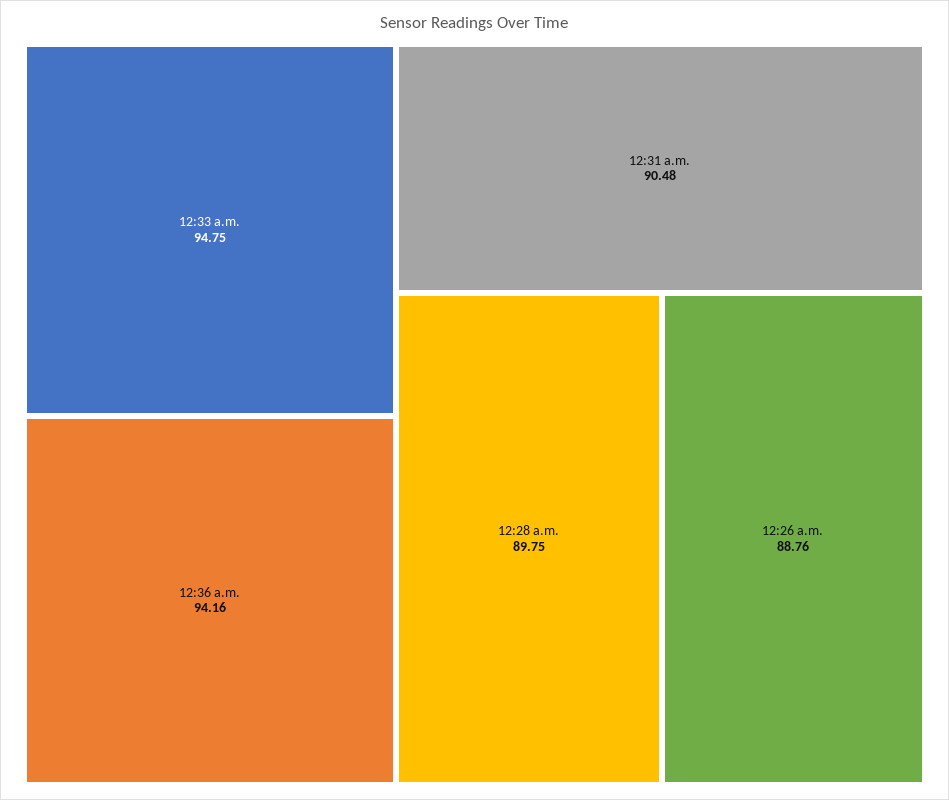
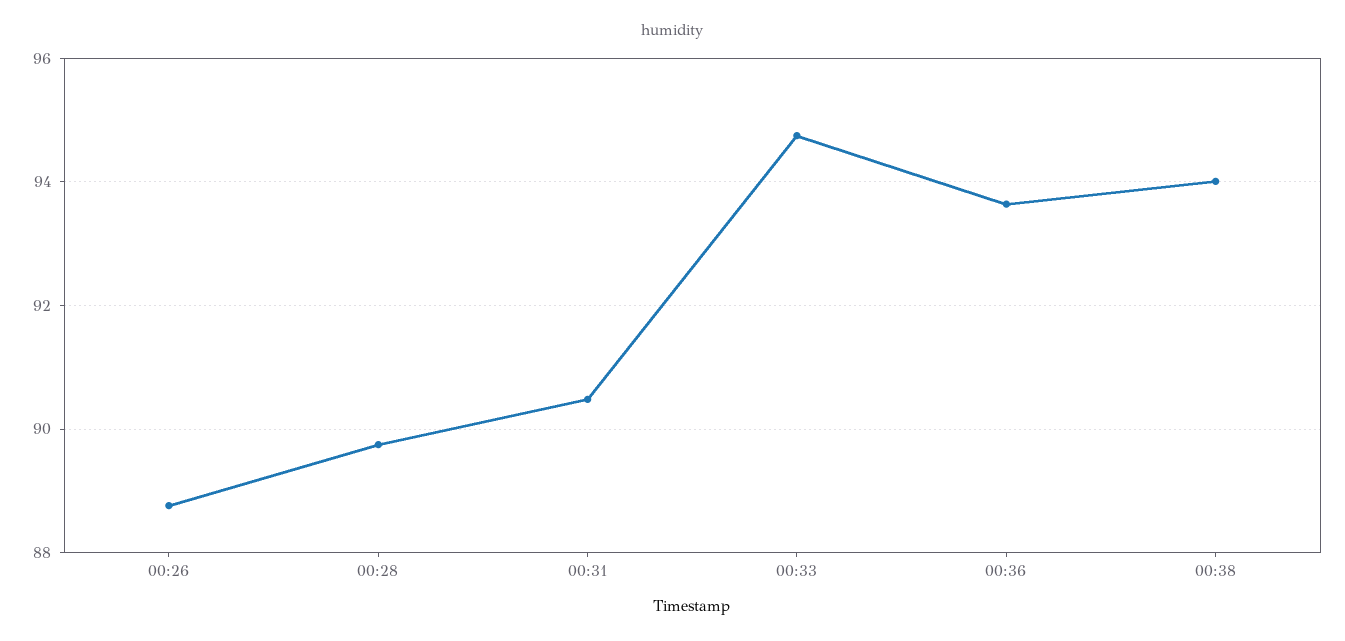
12:36 a.m.: 94.16 -> 93.6
00:38: none -> 94

